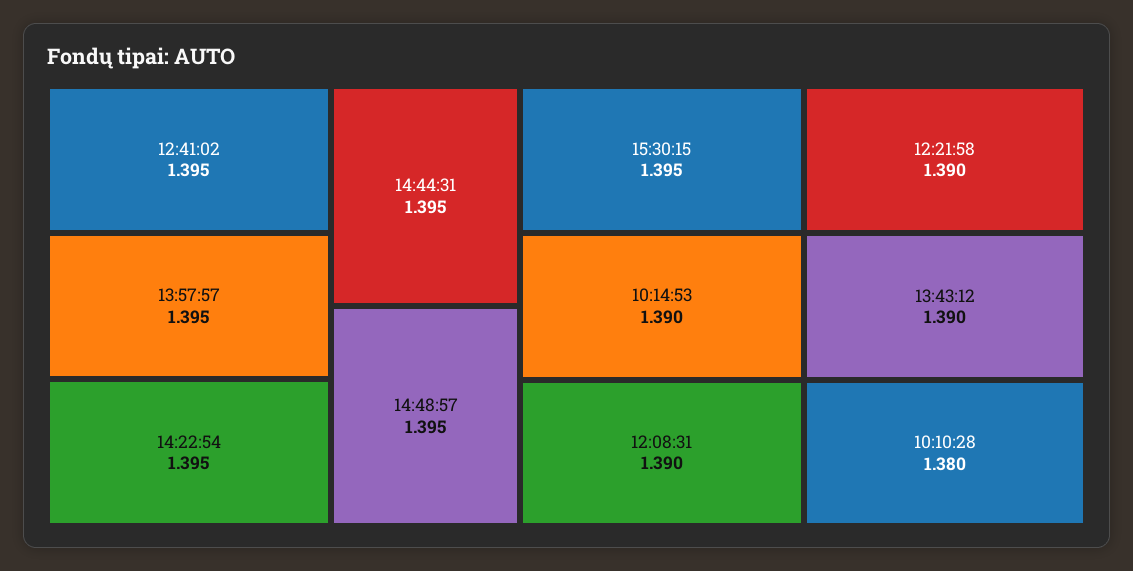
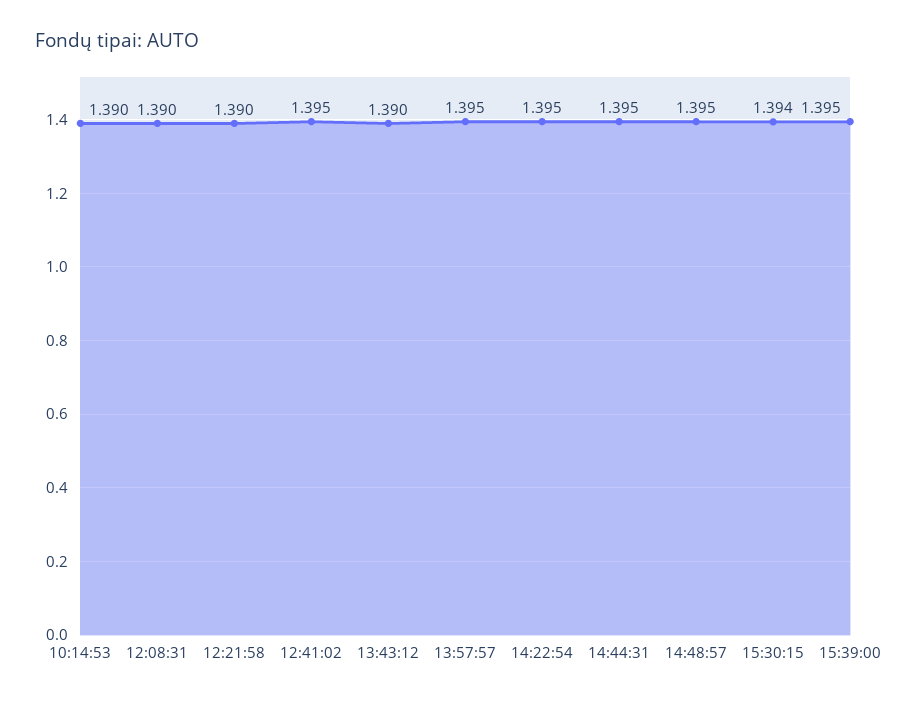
15:30:15: 1.395 -> 1.394
10:10:28: 1.38 -> none
15:39:00: none -> 1.395

